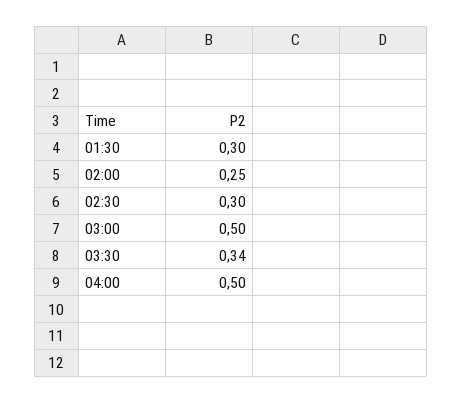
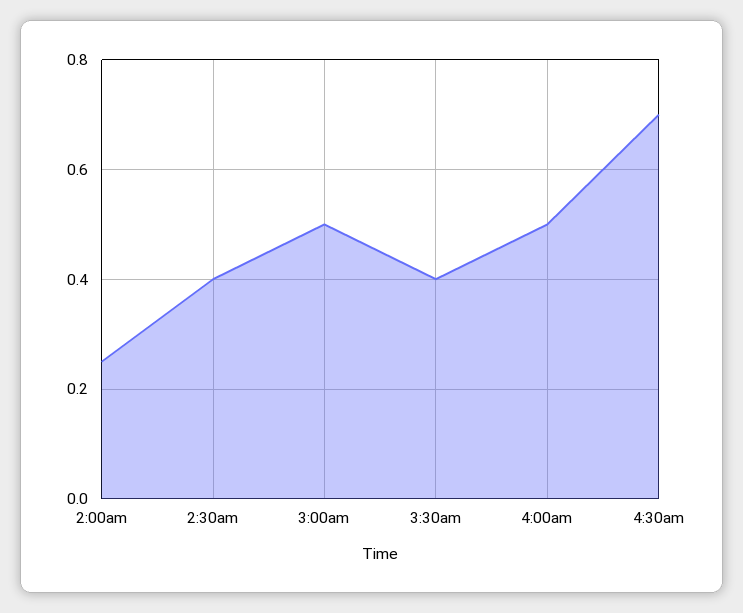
01:30: 0.3 -> none
02:30: 0.3 -> 0.4
03:30: 0.34 -> 0.4
4:30am: none -> 0.7

